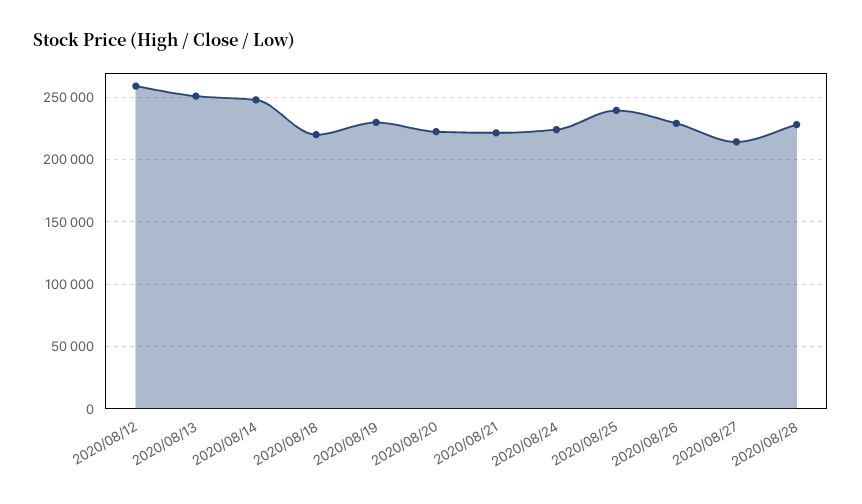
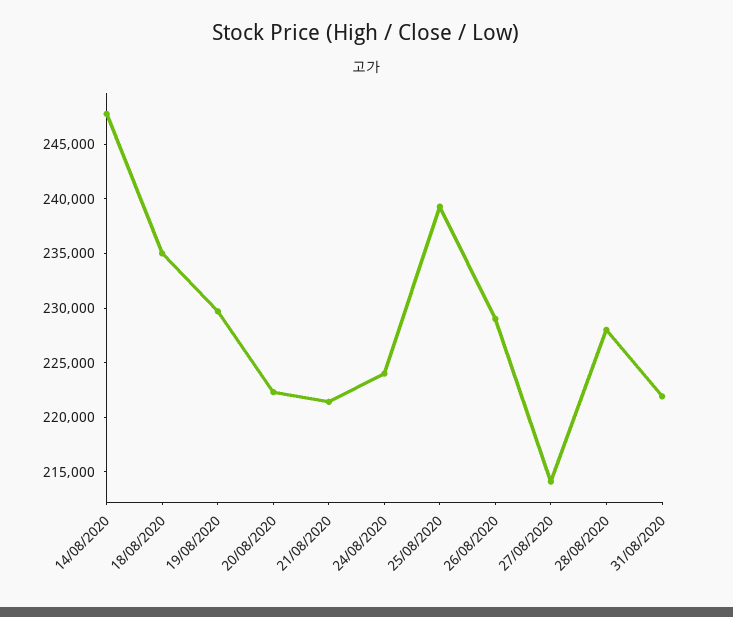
2020/08/12: 260000 -> none
2020/08/13: 250000 -> none
2020/08/18: 220000 -> 235000
31/08/2020: none -> 222000

